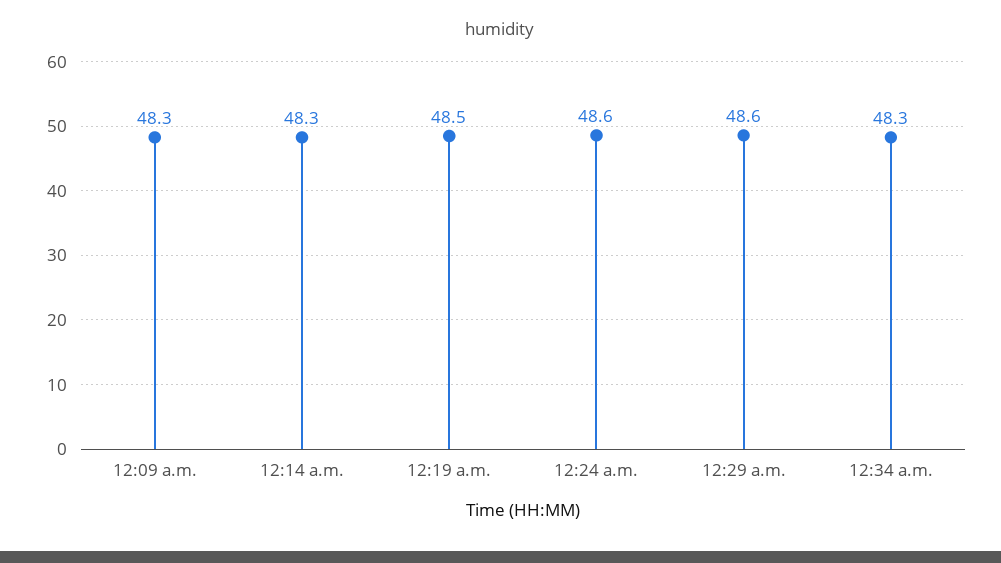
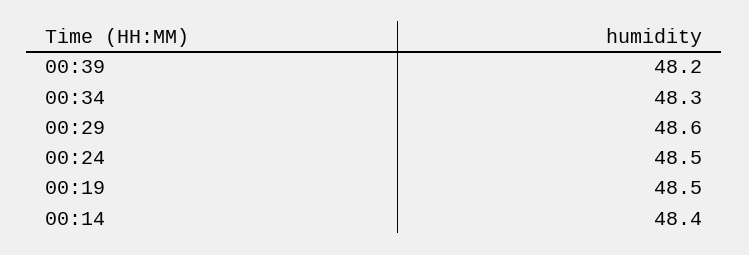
12:09 a.m.: 48.3 -> none
12:14 a.m.: 48.3 -> 48.4
12:24 a.m.: 48.6 -> 48.5
00:39: none -> 48.2

